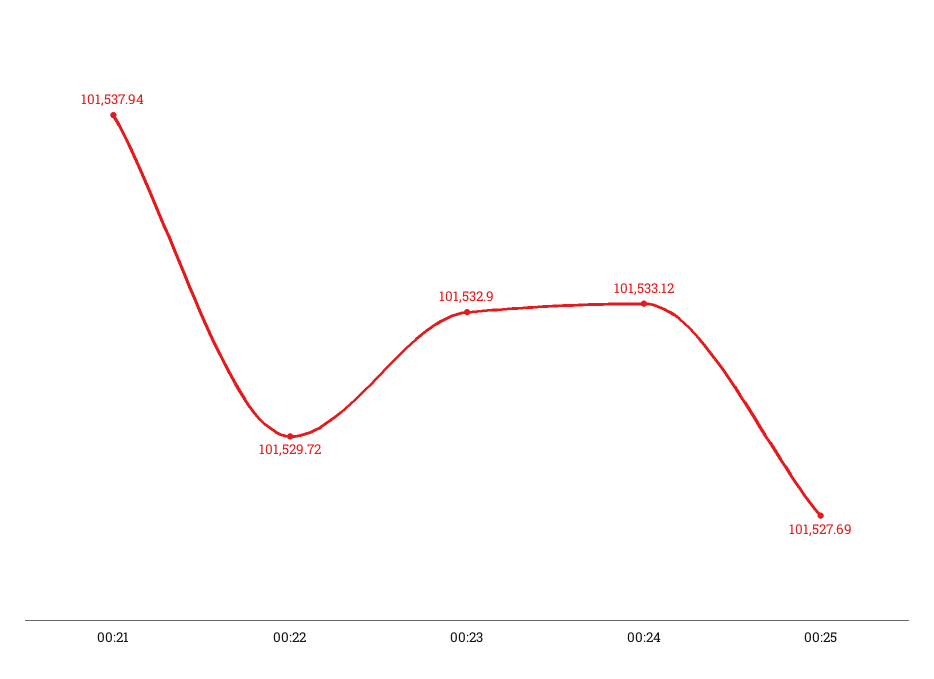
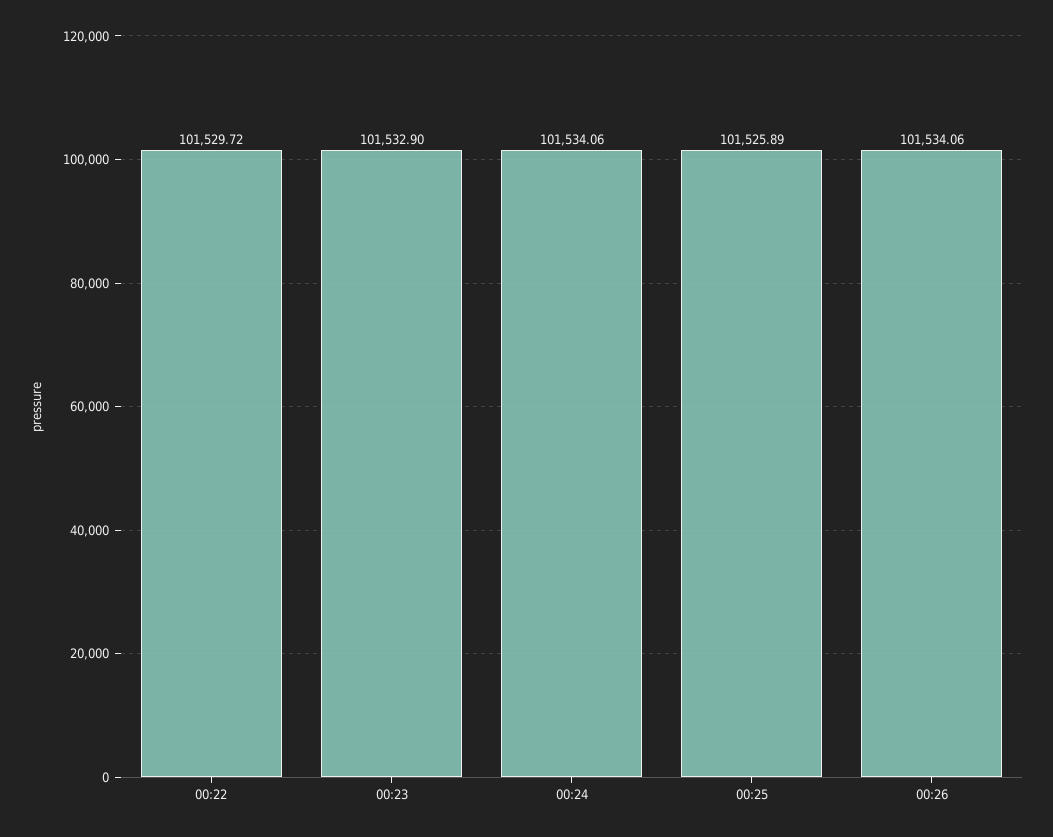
00:21: 101537.94 -> none
00:24: 101533.12 -> 101534.06
00:25: 101527.69 -> 101525.89
00:26: none -> 101534.06

